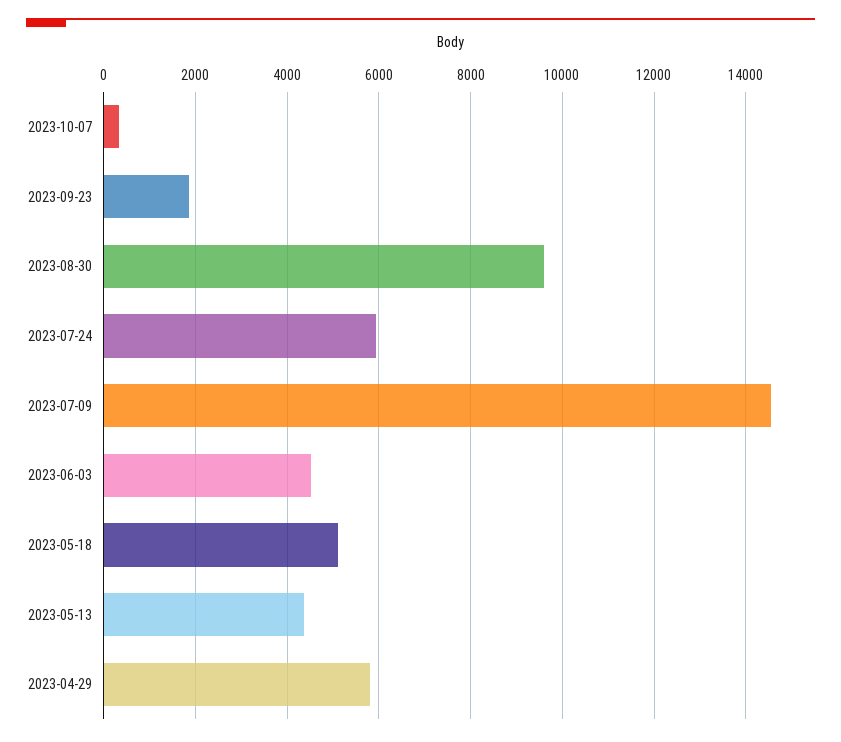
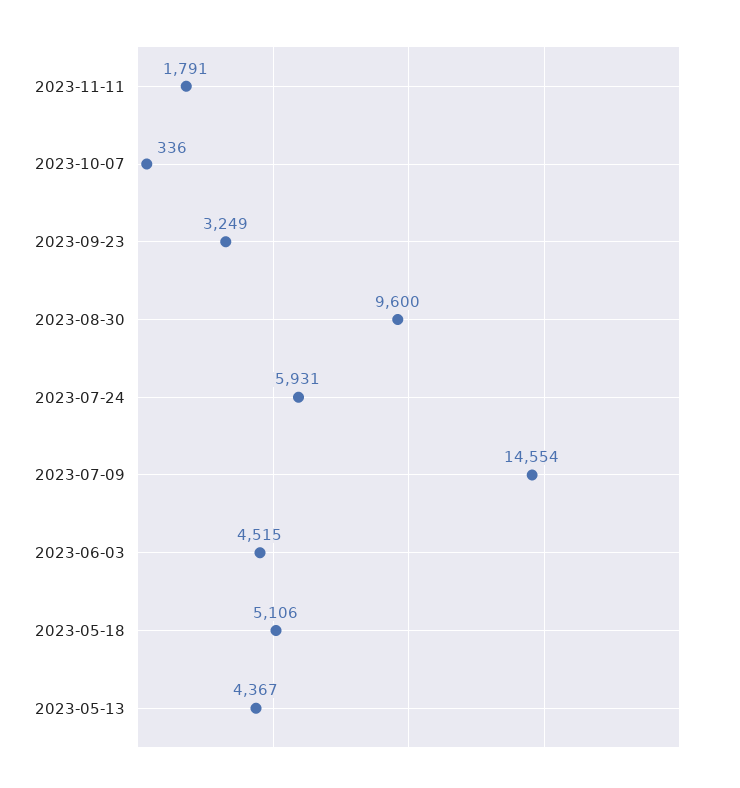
2023-09-23: 1800 -> 3249
2023-04-29: 5800 -> none
2023-11-11: none -> 1791

